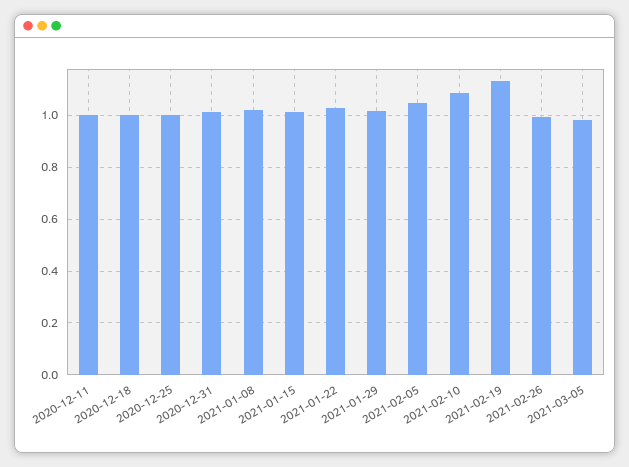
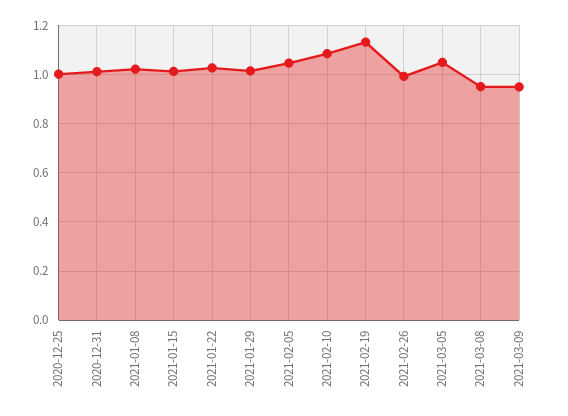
2020-12-11: 1 -> none
2020-12-18: 1 -> none
2021-03-05: 0.975 -> 1.05
2021-03-08: none -> 0.95
2021-03-09: none -> 0.95

